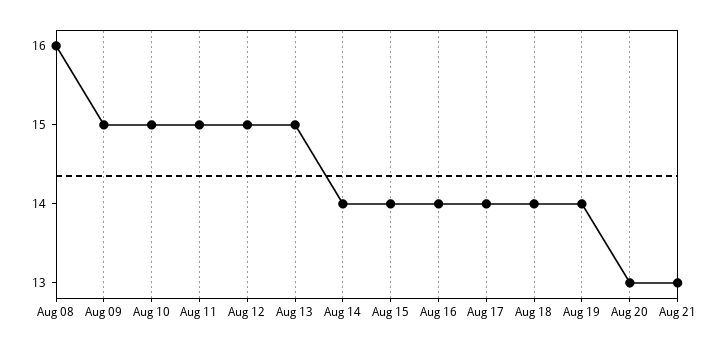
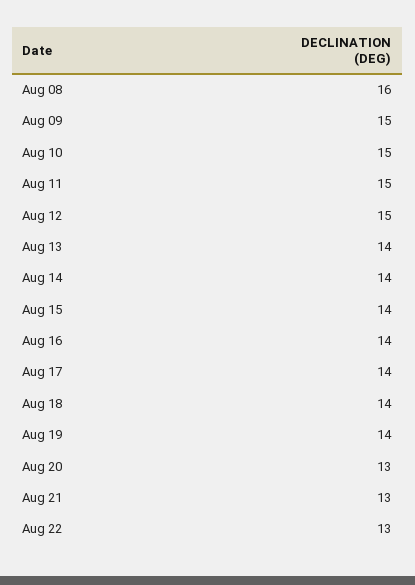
Aug 13: 15 -> 14
Aug 22: none -> 13

